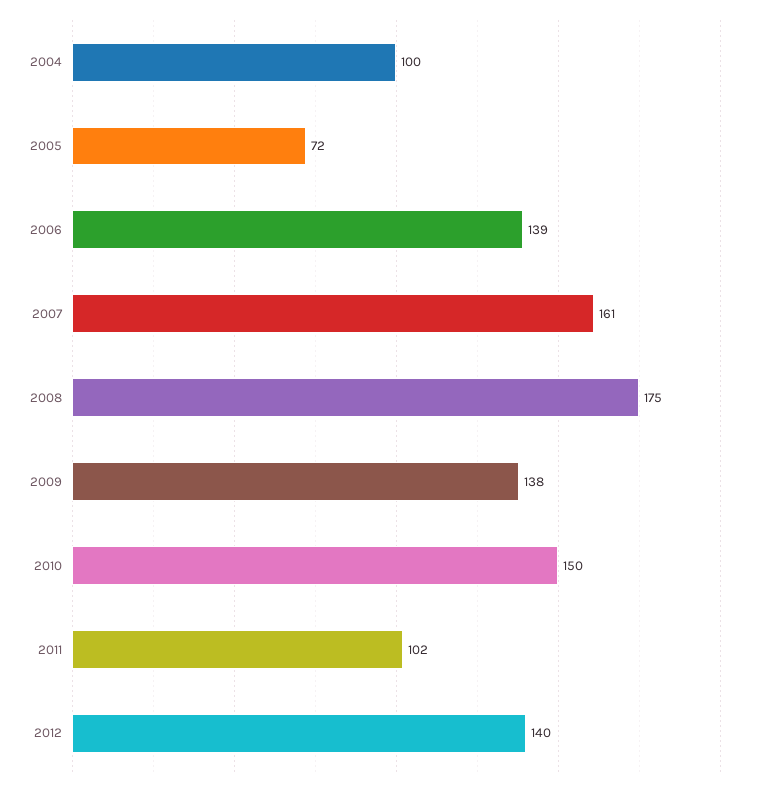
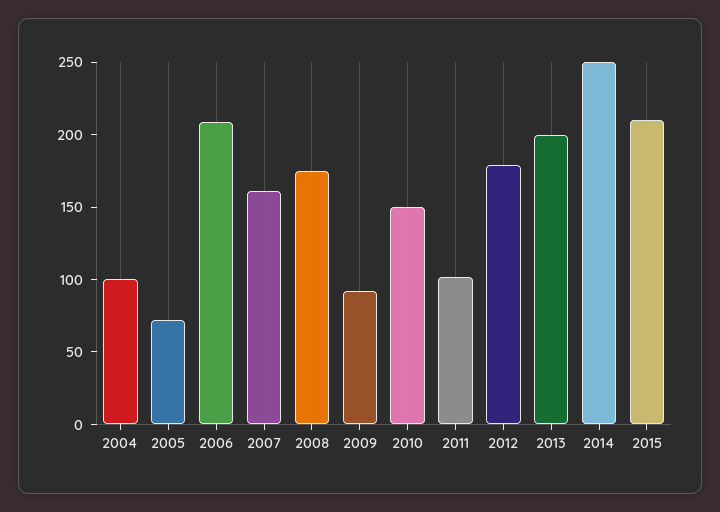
2006: 139 -> 210
2009: 138 -> 90
2012: 140 -> 180
2013: none -> 200
2014: none -> 250
2015: none -> 210

